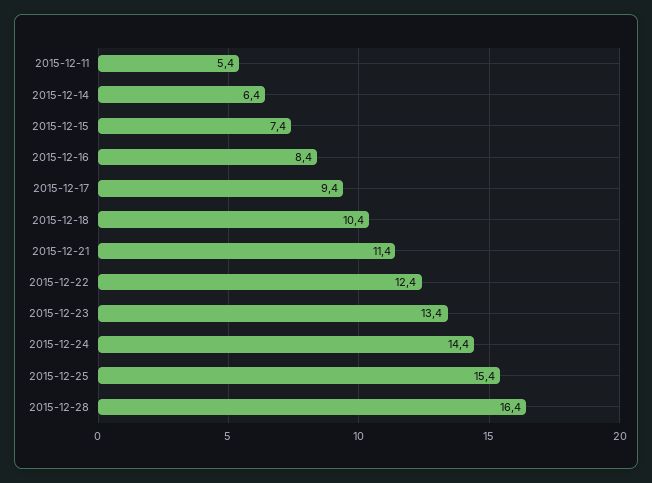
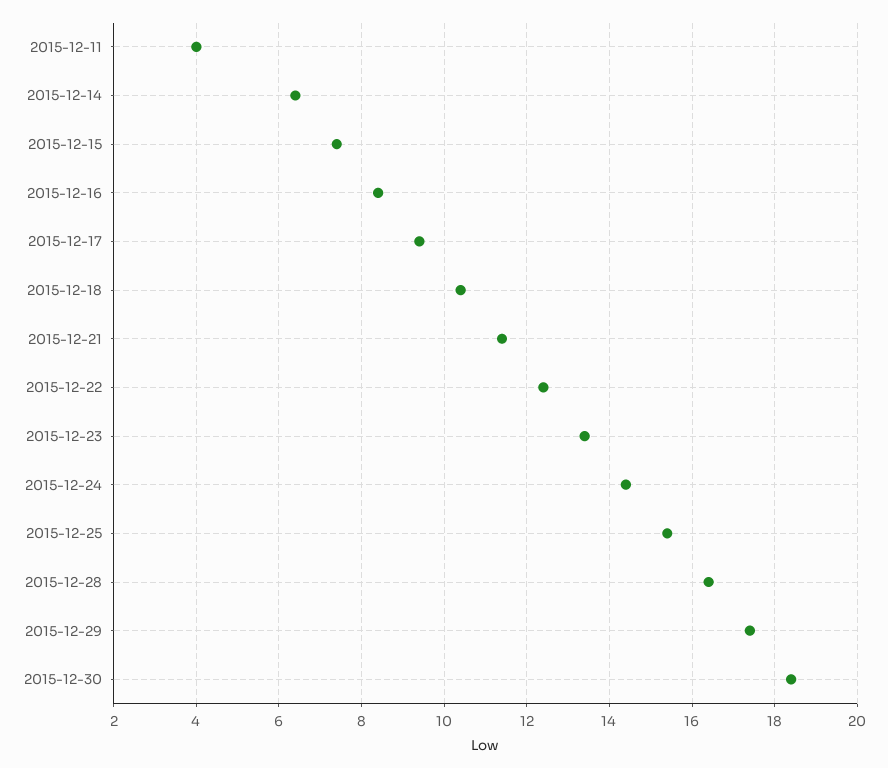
2015-12-11: 5.4 -> 4
2015-12-29: none -> 17.5
2015-12-30: none -> 18.5

